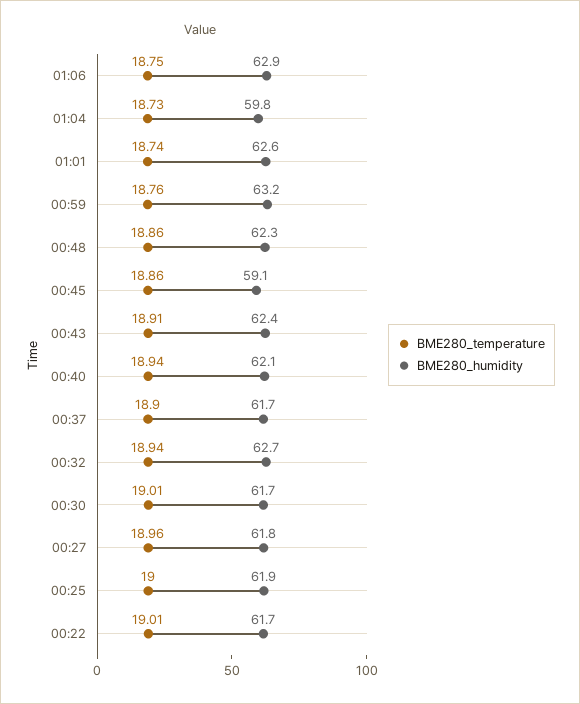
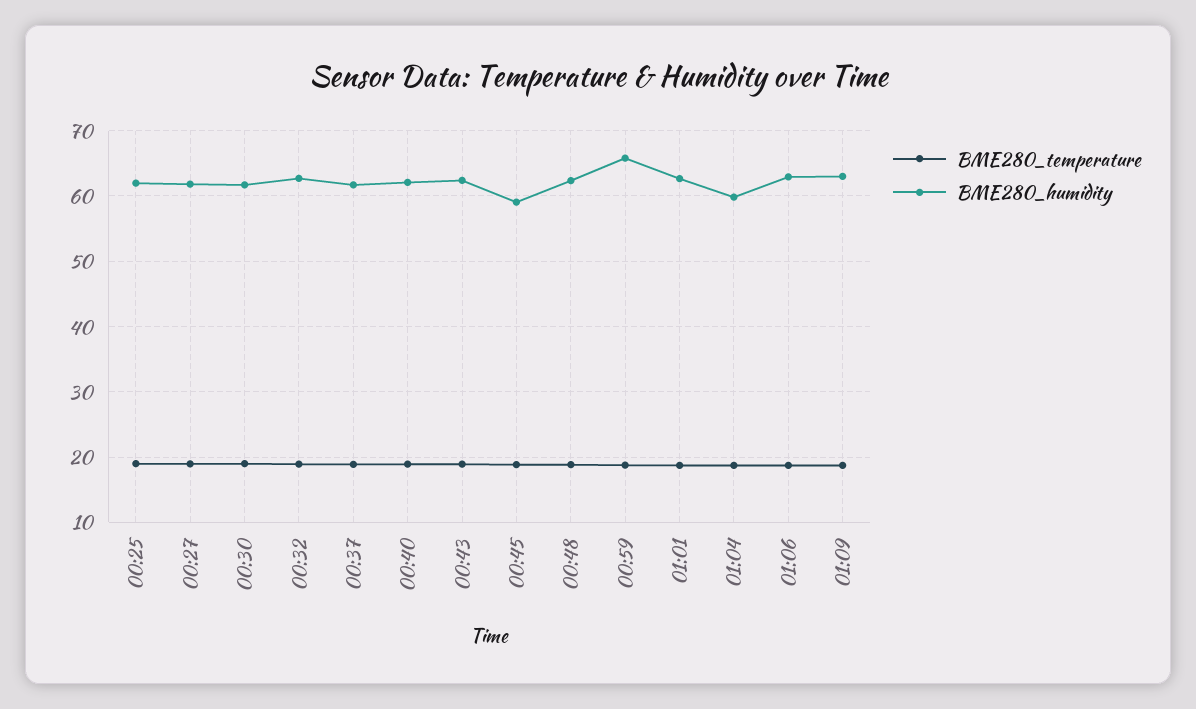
BME280_humidity, 00:59: 63.2 -> 66
BME280_temperature, 00:22: 19.01 -> none
BME280_humidity, 00:22: 61.7 -> none
BME280_temperature, 01:09: none -> 19
BME280_humidity, 01:09: none -> 63

